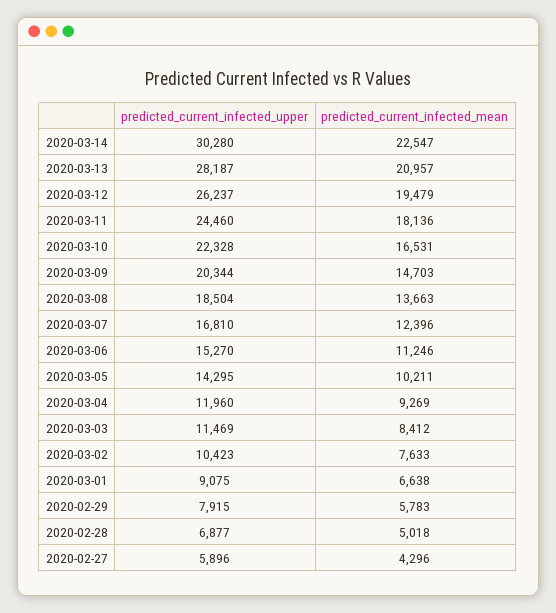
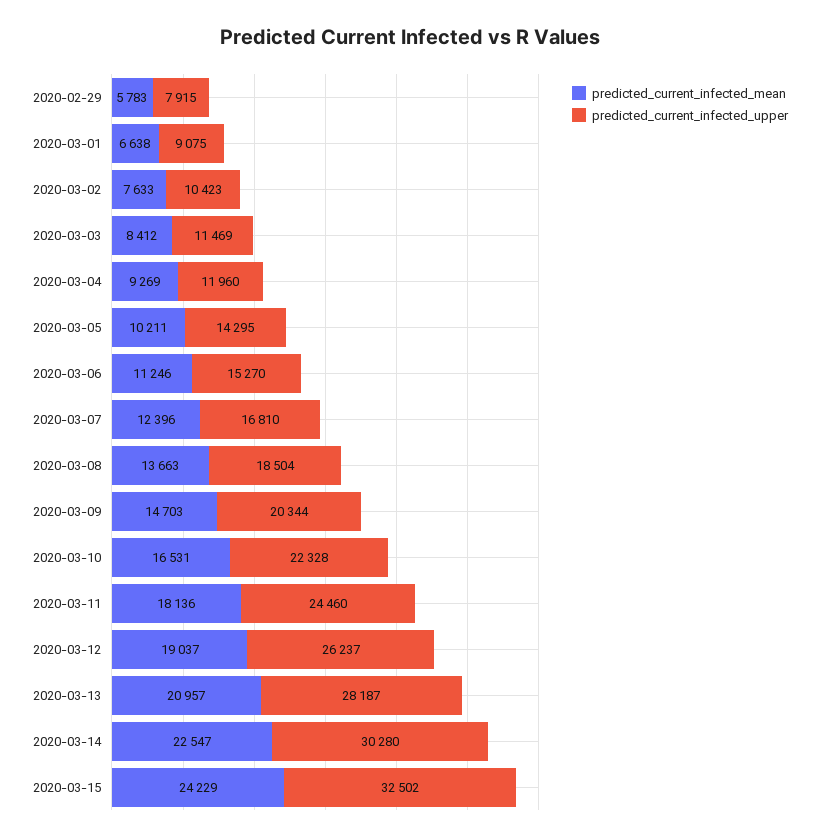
predicted_current_infected_mean, 2020-03-12: 19479 -> 19037
predicted_current_infected_upper, 2020-02-28: 6877 -> none
predicted_current_infected_mean, 2020-02-28: 5018 -> none
predicted_current_infected_upper, 2020-02-27: 5896 -> none
predicted_current_infected_mean, 2020-02-27: 4296 -> none
predicted_current_infected_mean, 2020-03-15: none -> 24229
predicted_current_infected_upper, 2020-03-15: none -> 32502

